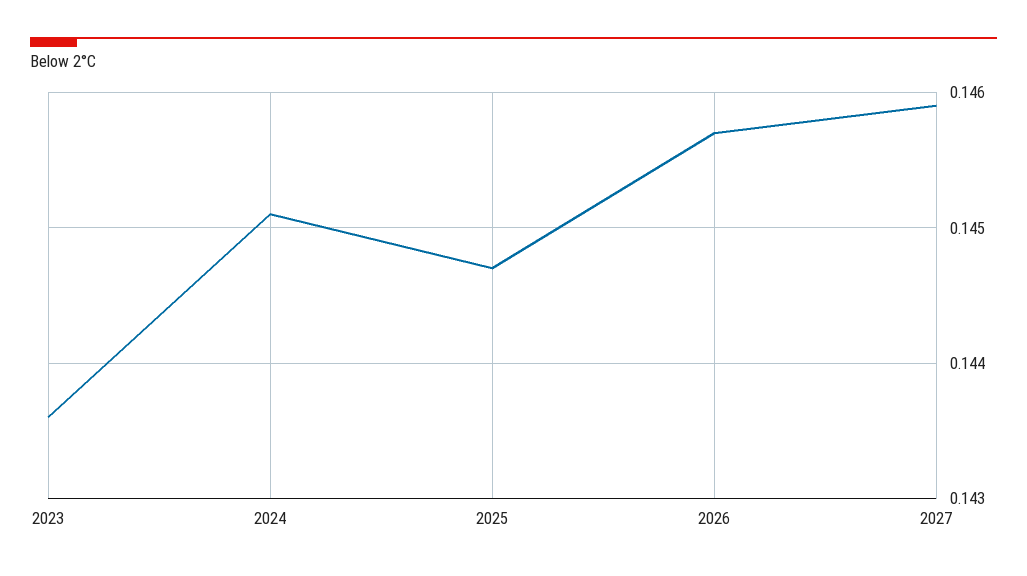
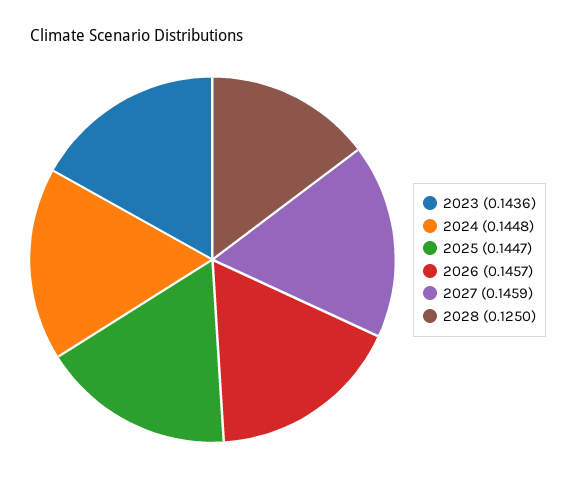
2024: 0.1451 -> 0.1448
2028: none -> 0.125

